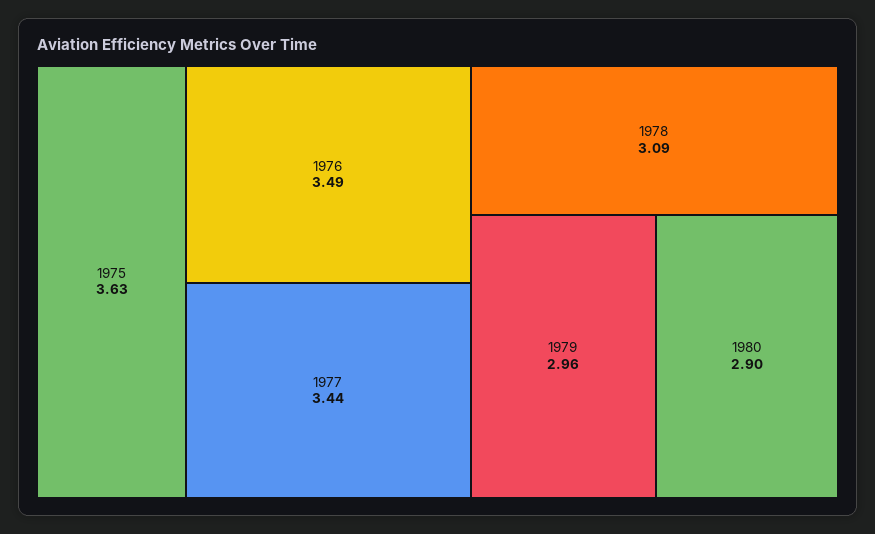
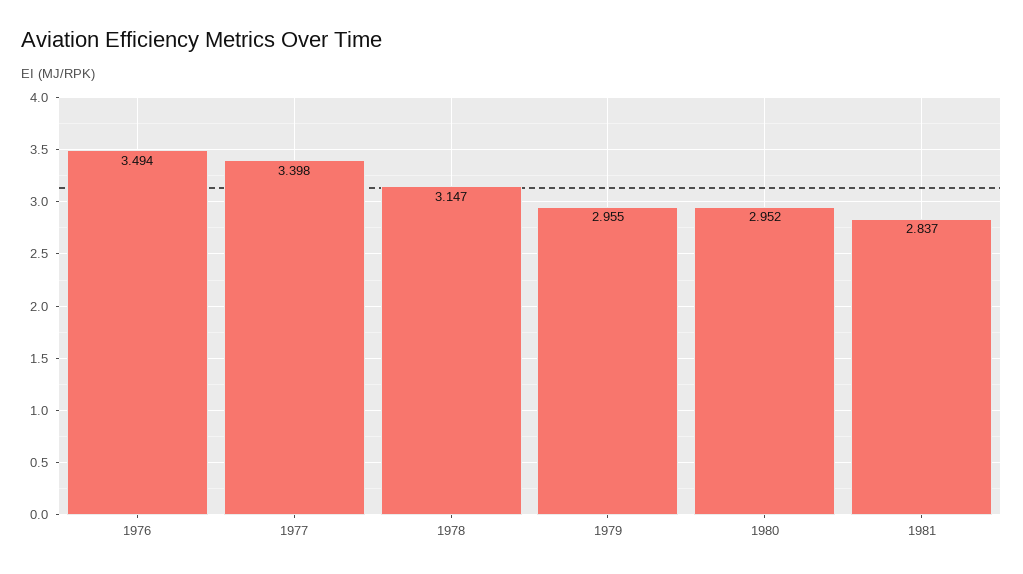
1975: 3.63 -> none
1977: 3.44 -> 3.398
1978: 3.09 -> 3.147
1980: 2.9 -> 2.952
1981: none -> 2.837

